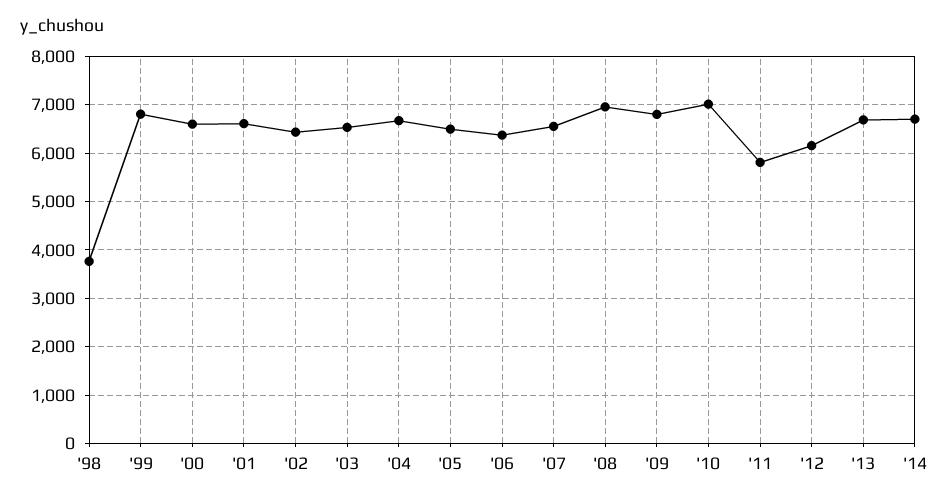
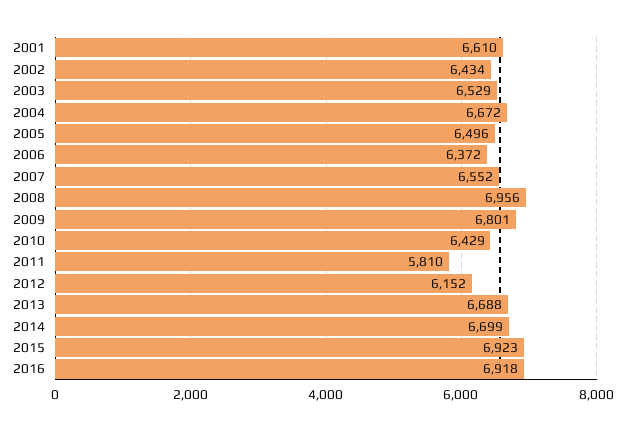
'98: 3800 -> none
'99: 6800 -> none
'00: 6600 -> none
'10: 7000 -> 6429
2015: none -> 6923
2016: none -> 6918

